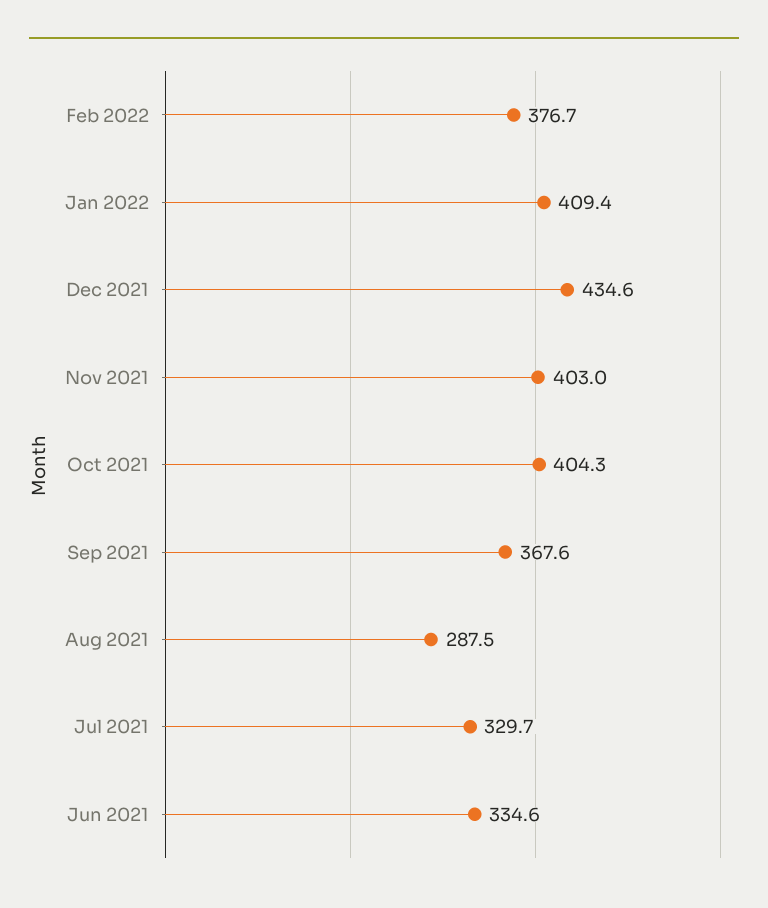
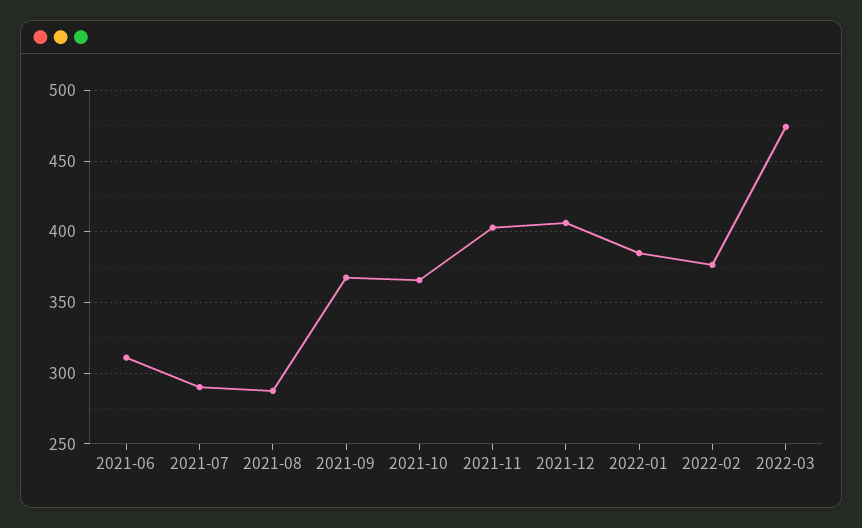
Jan 2022: 409.4 -> 385
Dec 2021: 434.6 -> 405
Oct 2021: 404.3 -> 365
Jul 2021: 329.7 -> 290
Jun 2021: 334.6 -> 310
2022-03: none -> 475

